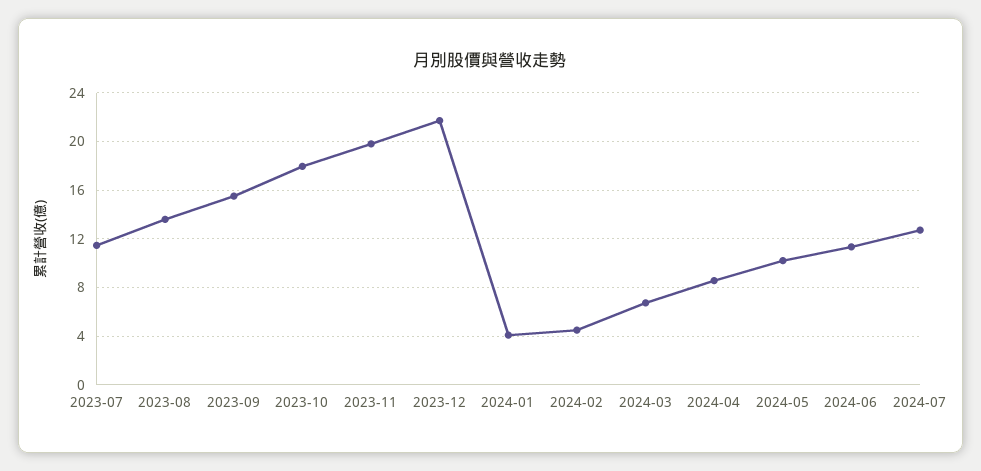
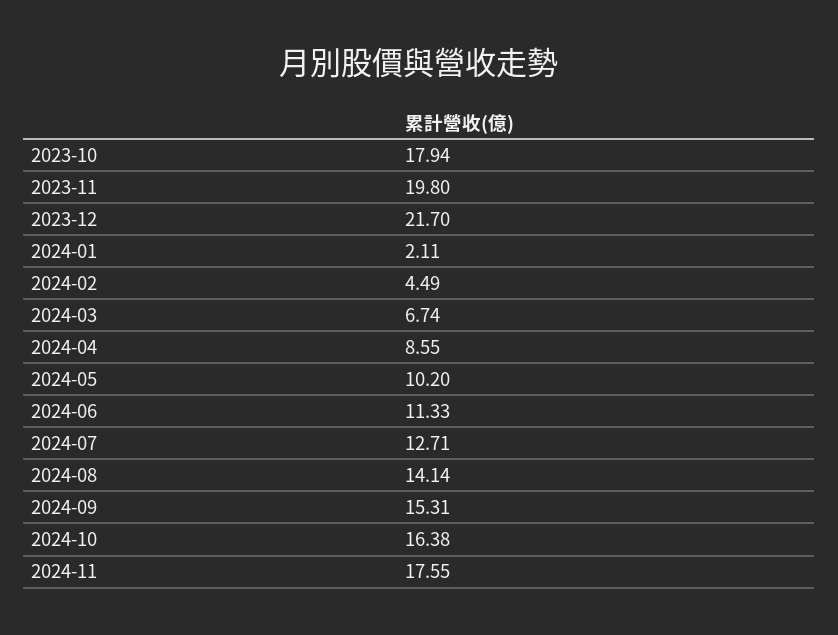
2023-07: 11.5 -> none
2023-08: 13.5 -> none
2023-09: 15.5 -> none
2024-01: 4 -> 2.11
2024-08: none -> 14.14
2024-09: none -> 15.31
2024-10: none -> 16.38
2024-11: none -> 17.55

